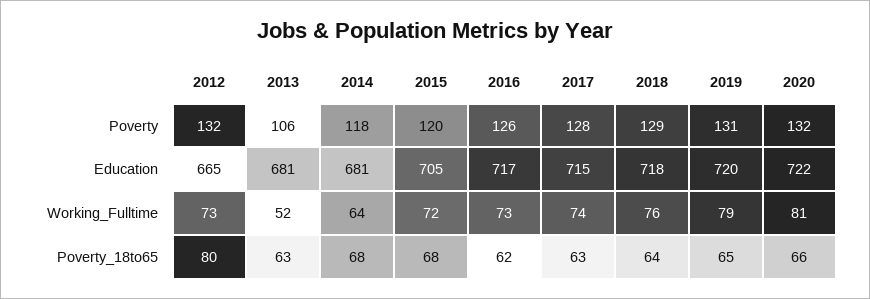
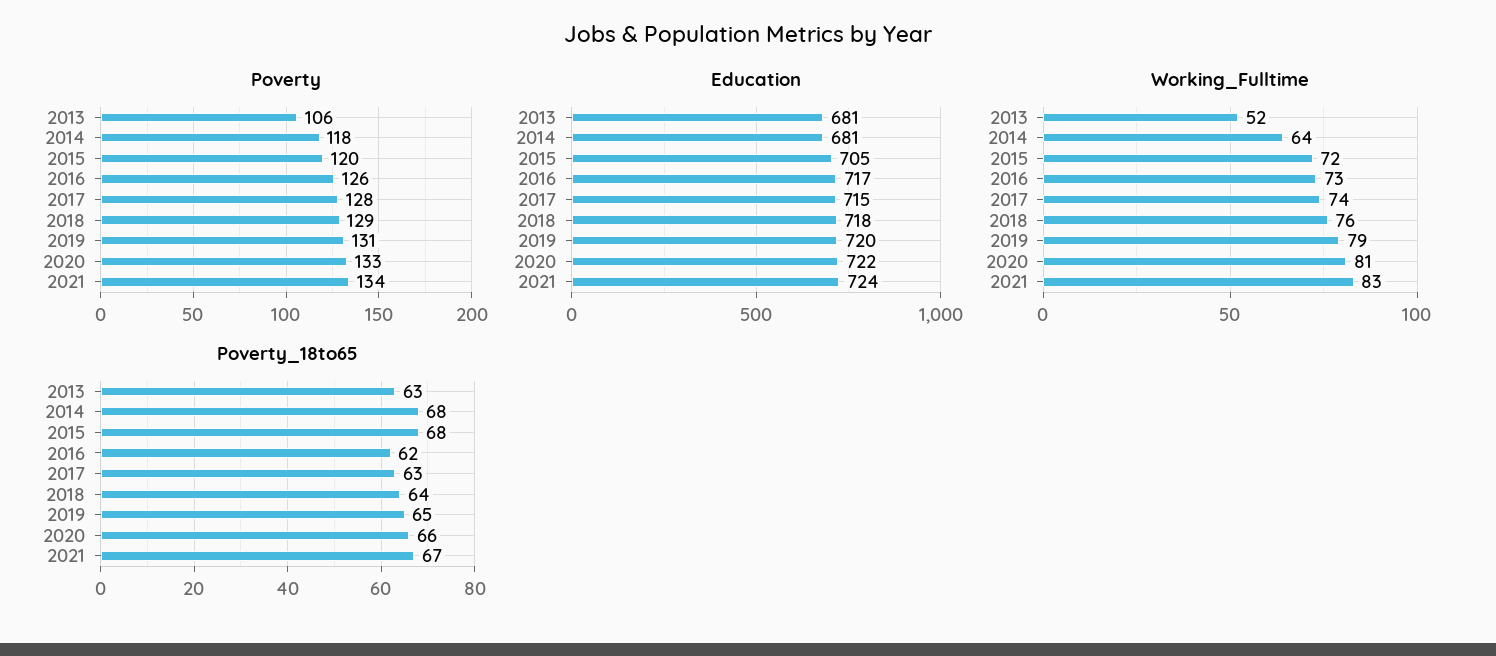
Poverty, 2012: 132 -> none
Poverty, 2020: 132 -> 133
Education, 2012: 665 -> none
Working_Fulltime, 2012: 73 -> none
Poverty_18to65, 2012: 80 -> none
Poverty, 2021: none -> 134
Education, 2021: none -> 724
Working_Fulltime, 2021: none -> 83
Poverty_18to65, 2021: none -> 67

